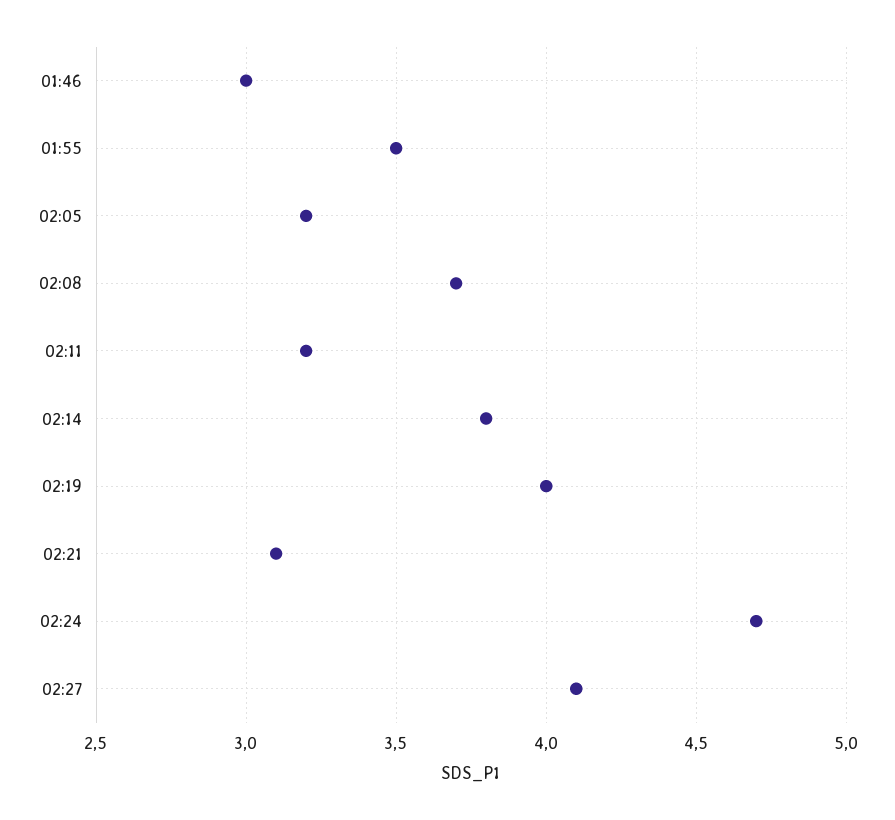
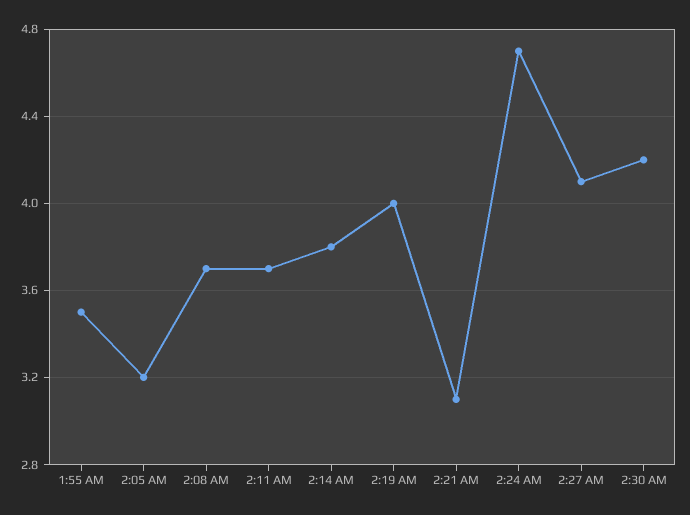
01:46: 3 -> none
02:11: 3.2 -> 3.7
2:30 AM: none -> 4.2

